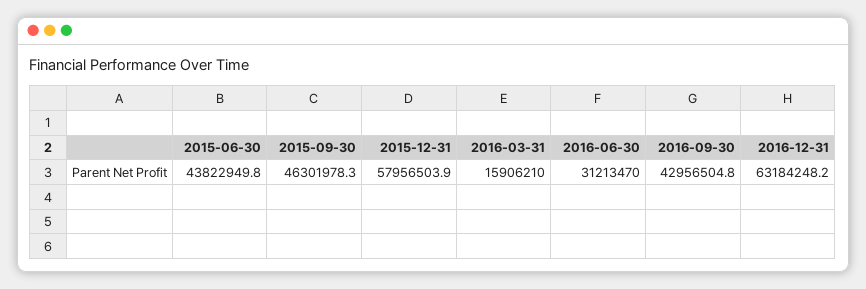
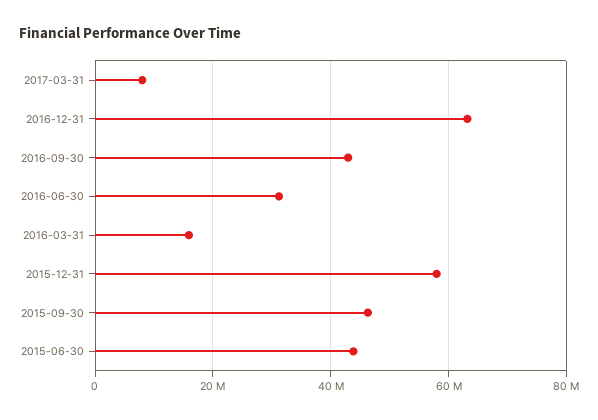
2017-03-31: none -> 8000000

